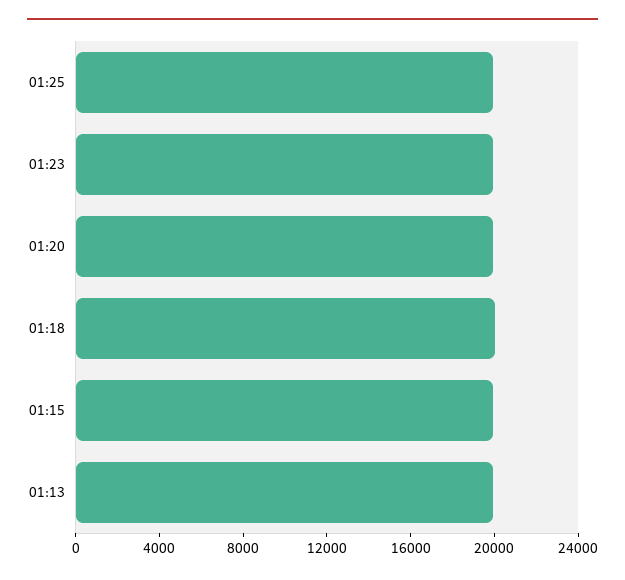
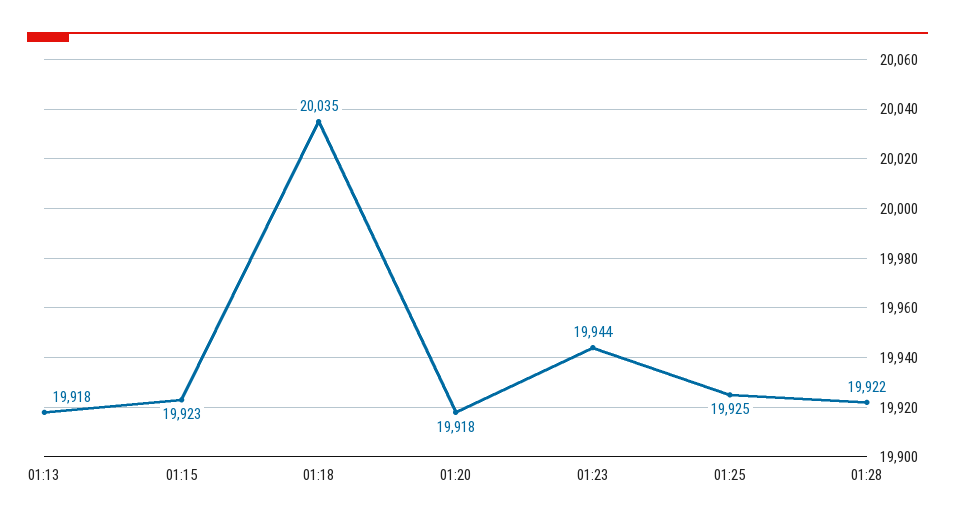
01:28: none -> 19922

